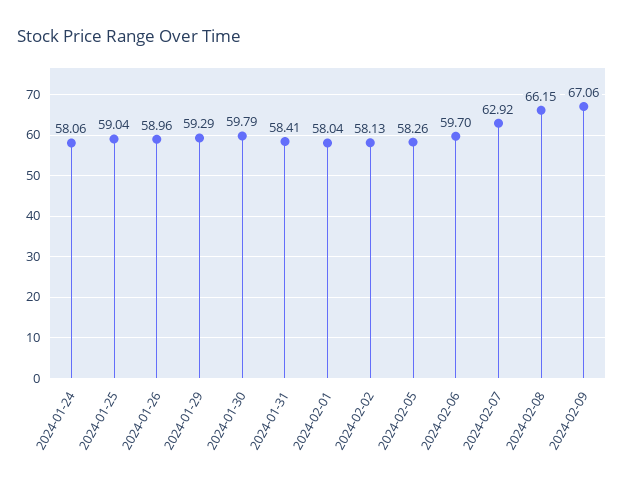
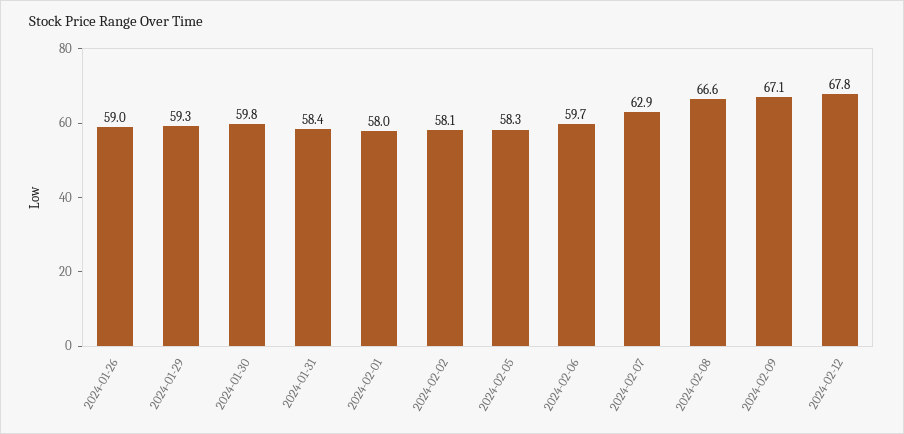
2024-01-24: 58.06 -> none
2024-01-25: 59.04 -> none
2024-02-08: 66.15 -> 66.6
2024-02-12: none -> 67.8

